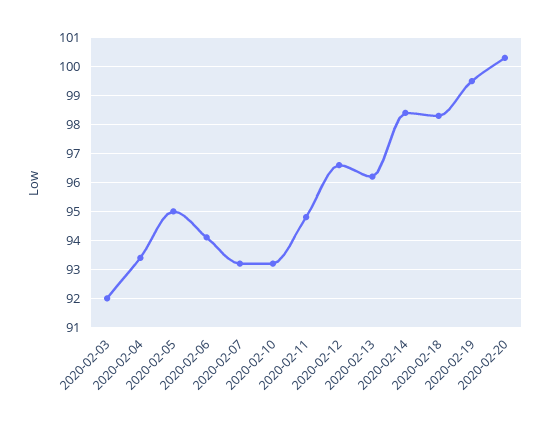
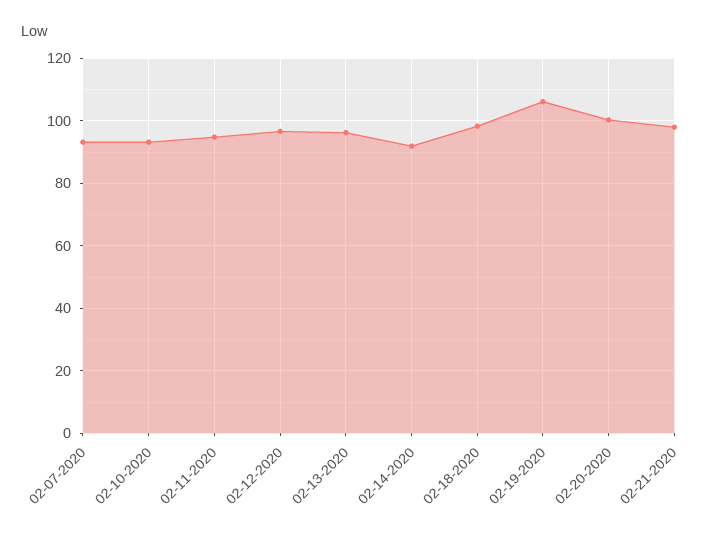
2020-02-03: 92 -> none
2020-02-04: 93.5 -> none
2020-02-05: 95 -> none
2020-02-06: 94 -> none
2020-02-14: 98.5 -> 92
2020-02-19: 99.5 -> 106
02-21-2020: none -> 98

